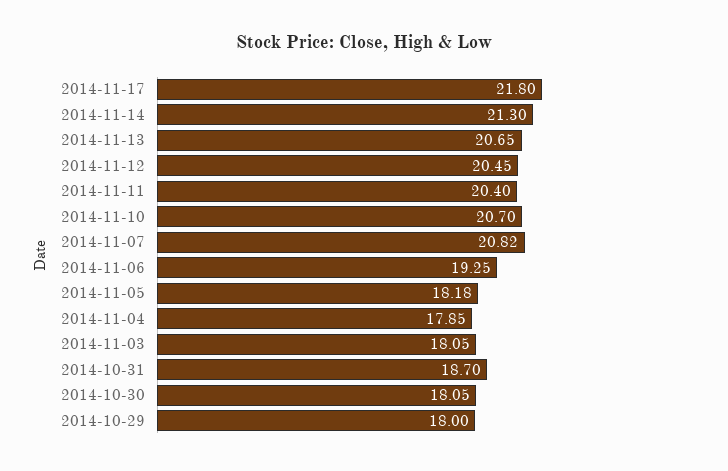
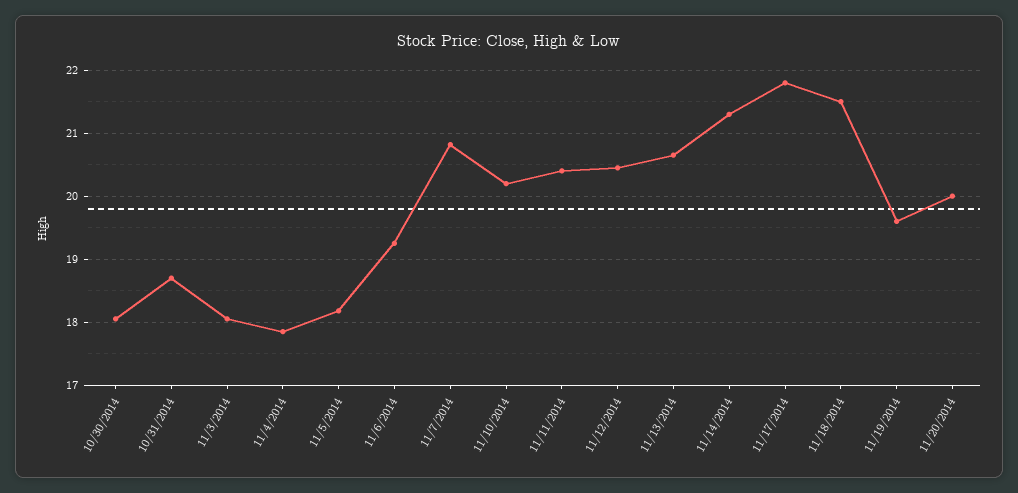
2014-11-10: 20.7 -> 20.2
2014-10-29: 18 -> none
11/18/2014: none -> 21.5
11/19/2014: none -> 19.6
11/20/2014: none -> 20

